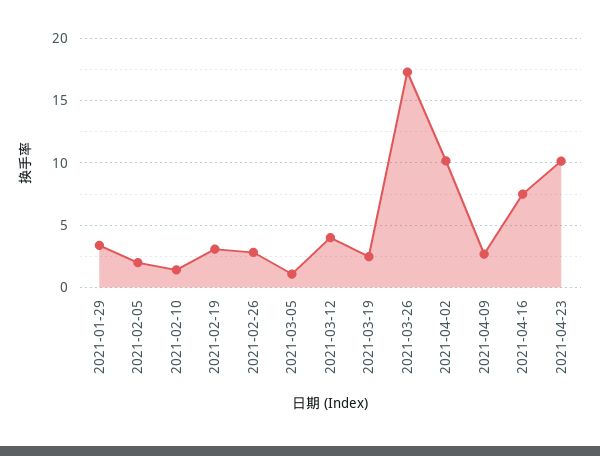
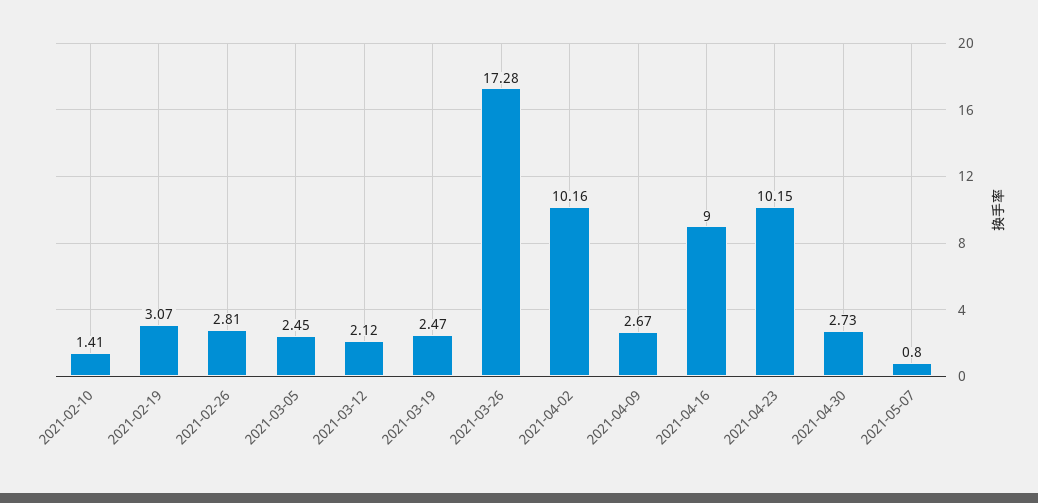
2021-01-29: 3.5 -> none
2021-02-05: 2 -> none
2021-03-05: 1 -> 2.45
2021-03-12: 4 -> 2.12
2021-04-16: 7.5 -> 9
2021-04-30: none -> 2.73
2021-05-07: none -> 0.8

